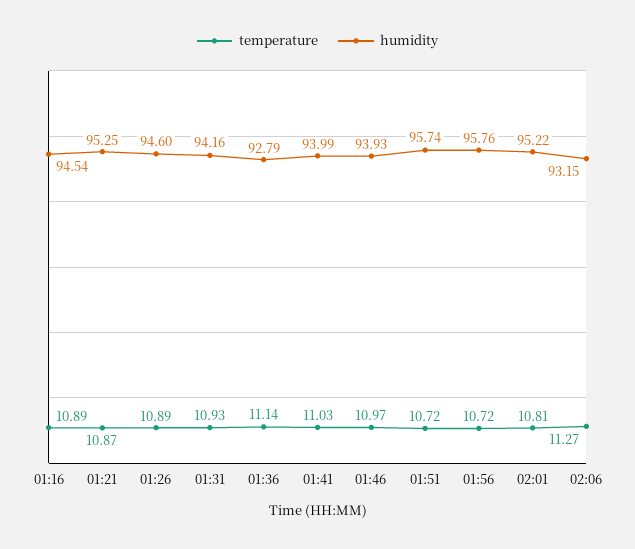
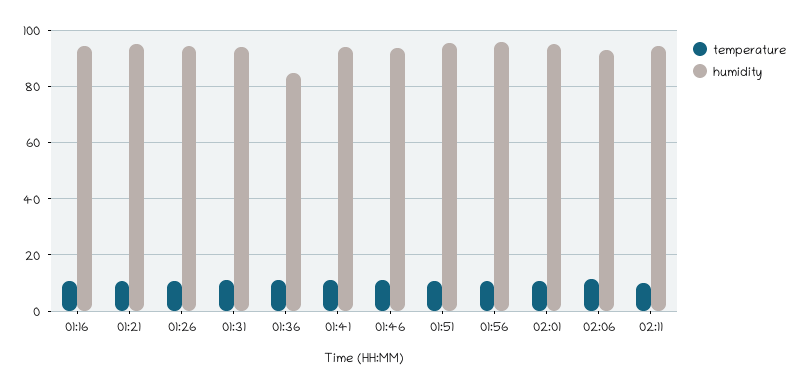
humidity, 01:36: 92.79 -> 85
temperature, 02:11: none -> 10
humidity, 02:11: none -> 95

